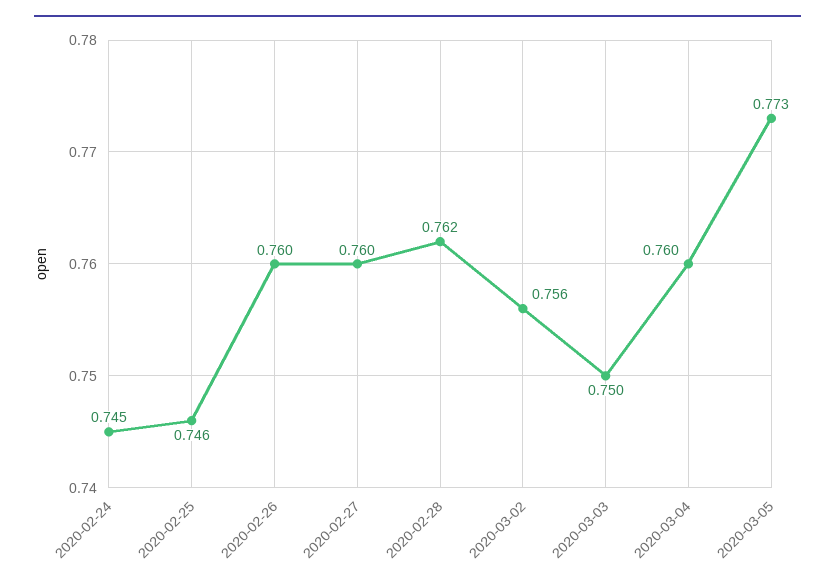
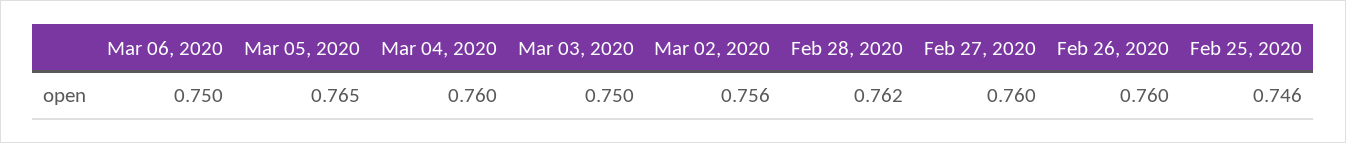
2020-02-24: 0.745 -> none
2020-03-05: 0.773 -> 0.765
Mar 06, 2020: none -> 0.75

